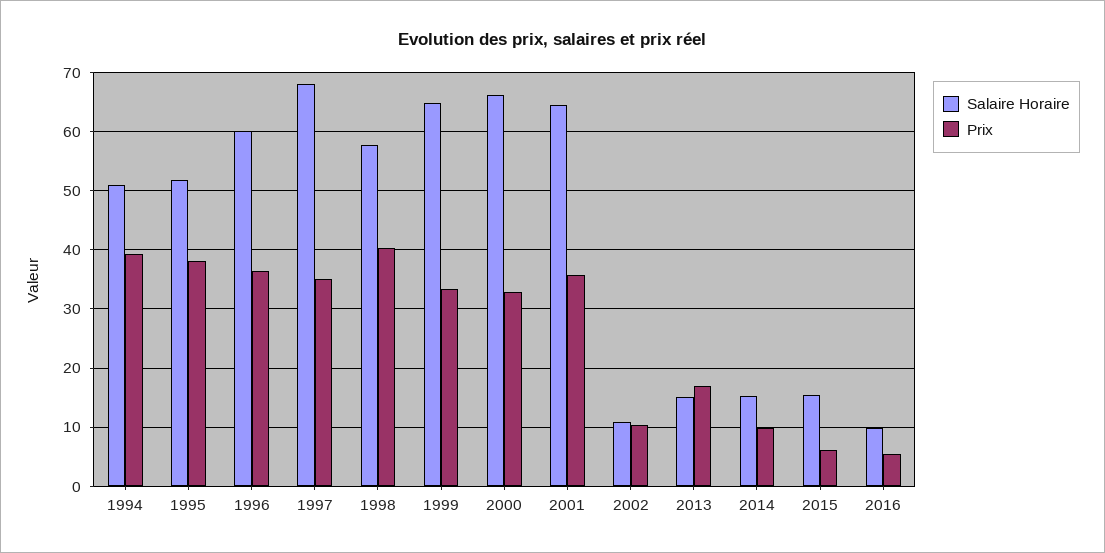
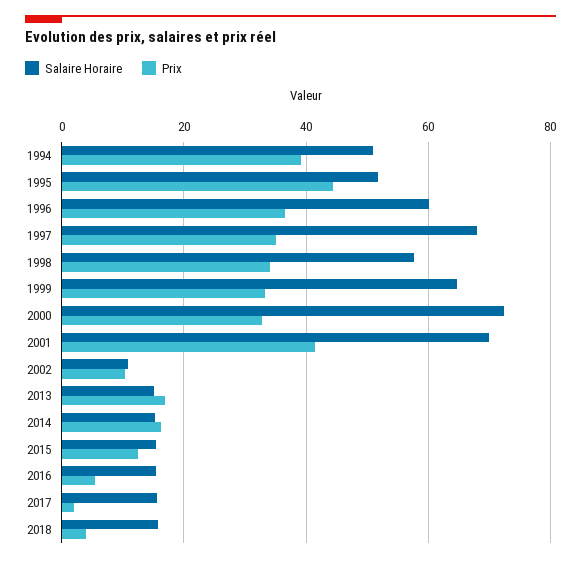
Prix, 1995: 38 -> 44
Prix, 1998: 40 -> 34
Salaire Horaire, 2000: 66 -> 72
Salaire Horaire, 2001: 64 -> 70
Prix, 2001: 36 -> 42
Prix, 2014: 10 -> 16
Prix, 2015: 6 -> 12
Salaire Horaire, 2016: 10 -> 16
Salaire Horaire, 2017: none -> 16
Prix, 2017: none -> 2
Salaire Horaire, 2018: none -> 16
Prix, 2018: none -> 4

